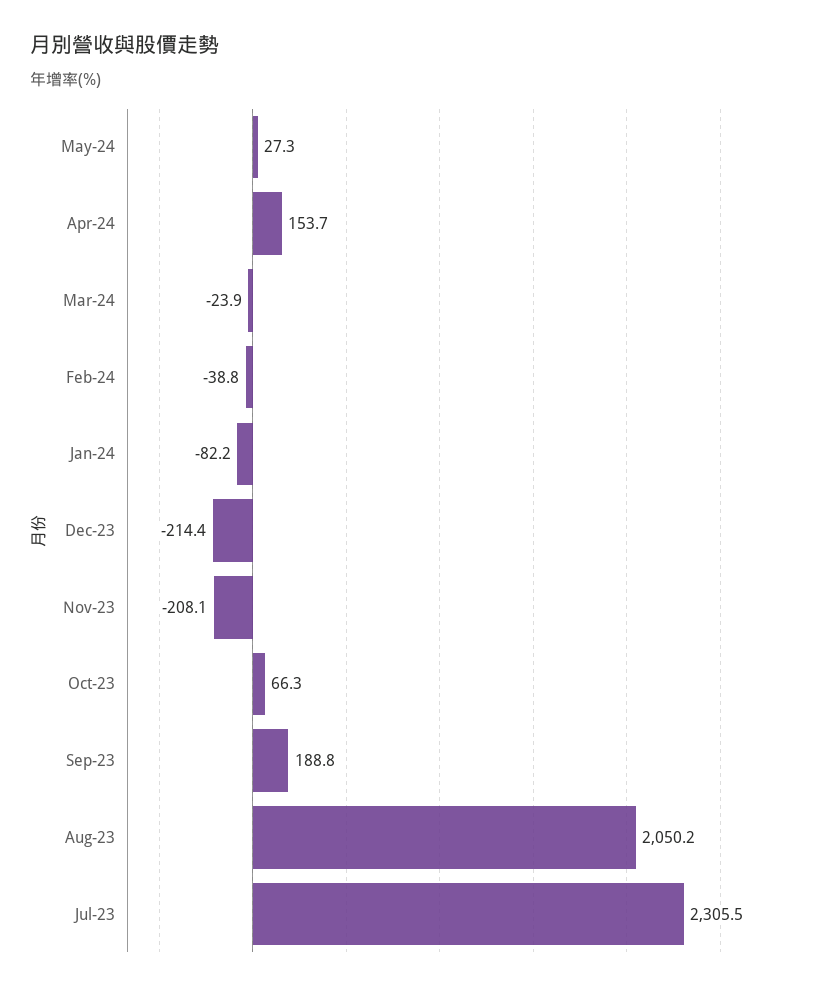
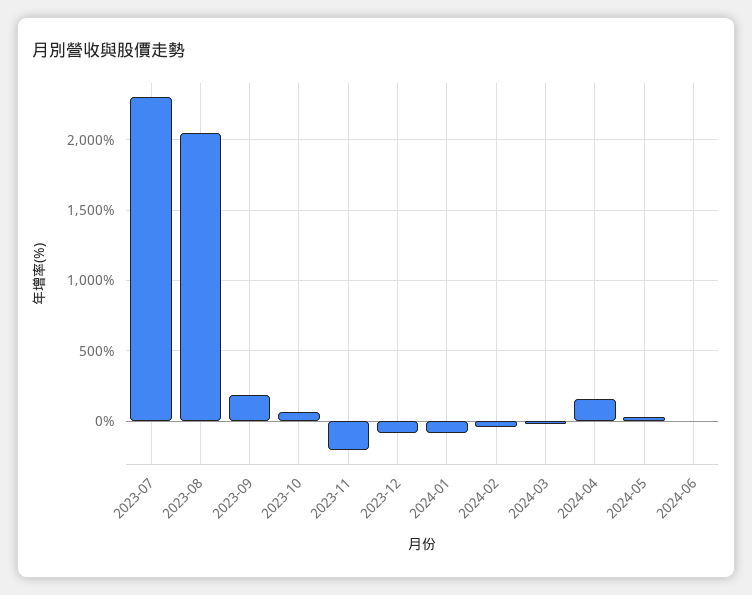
Dec-23: -214.4 -> -100
2024-06: none -> 0

